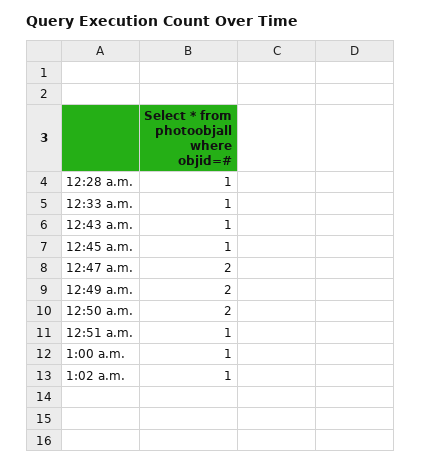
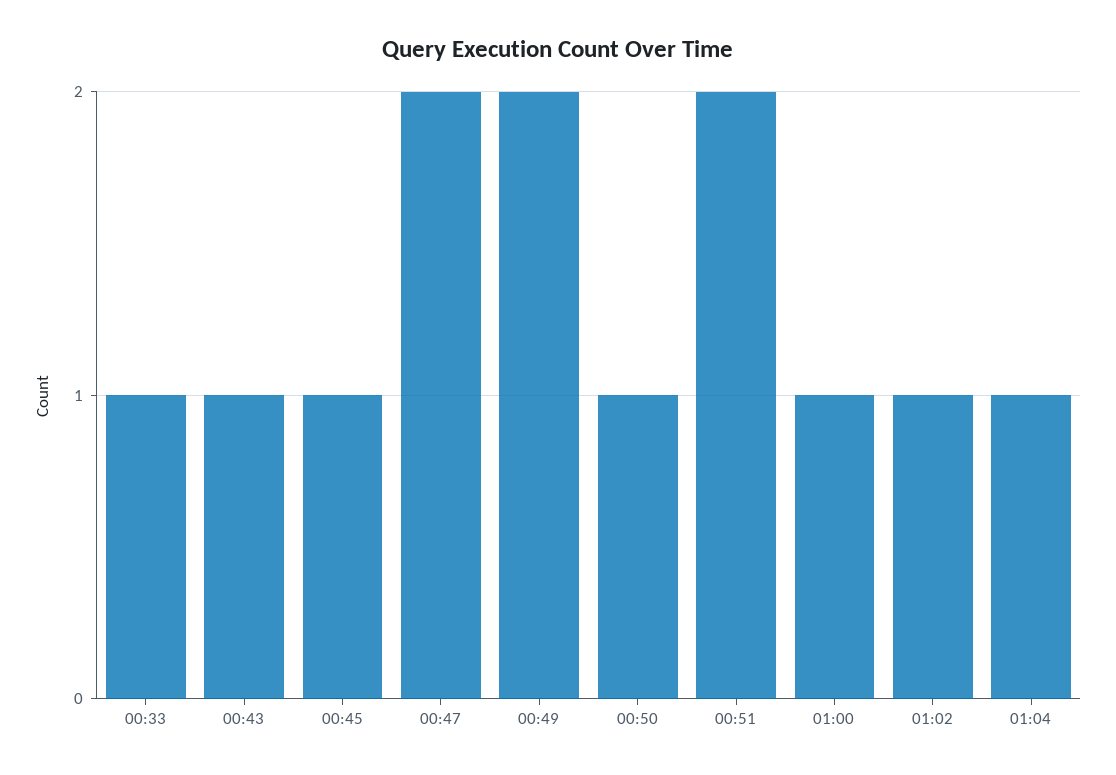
12:28 a.m.: 1 -> none
12:50 a.m.: 2 -> 1
12:51 a.m.: 1 -> 2
01:04: none -> 1

